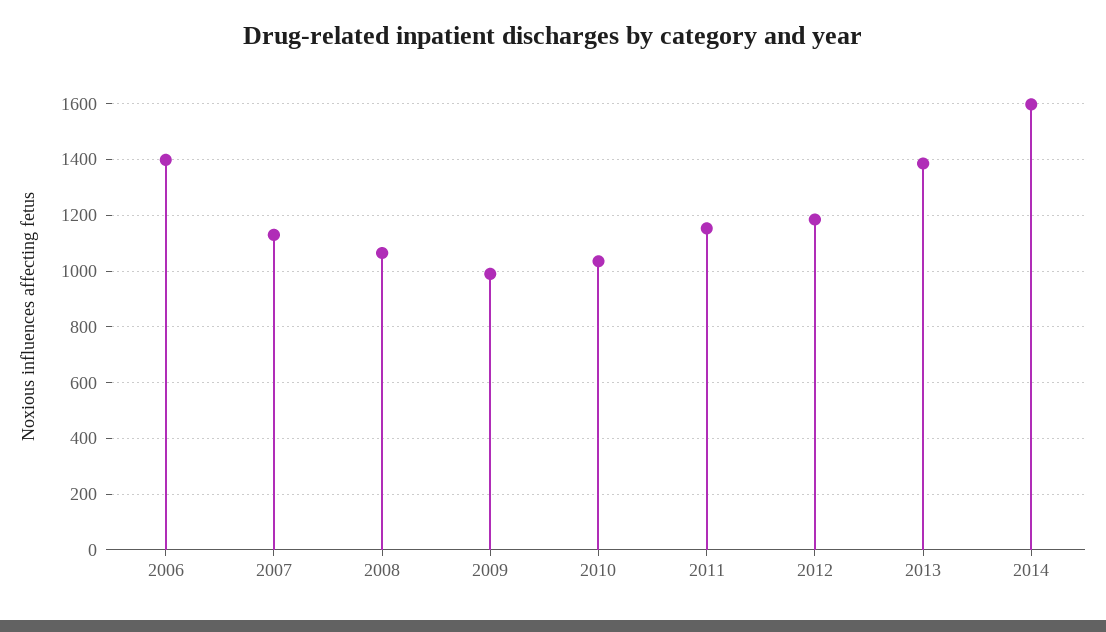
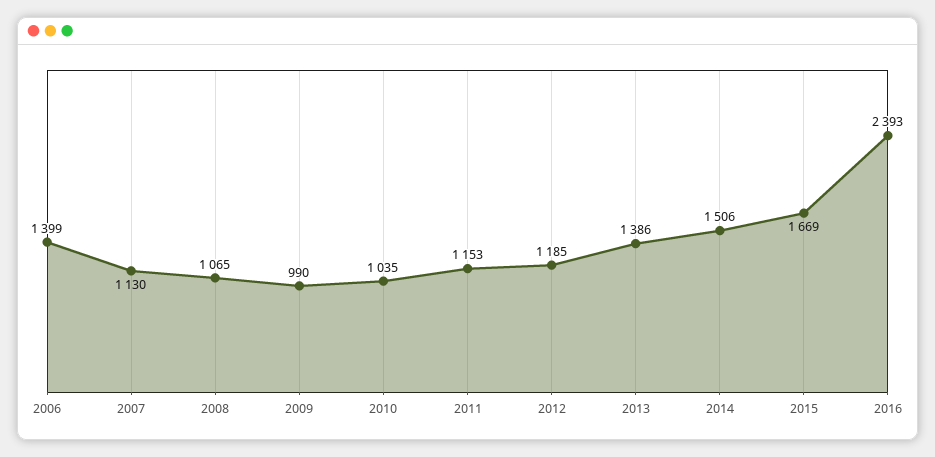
2014: 1600 -> 1506
2015: none -> 1669
2016: none -> 2393

